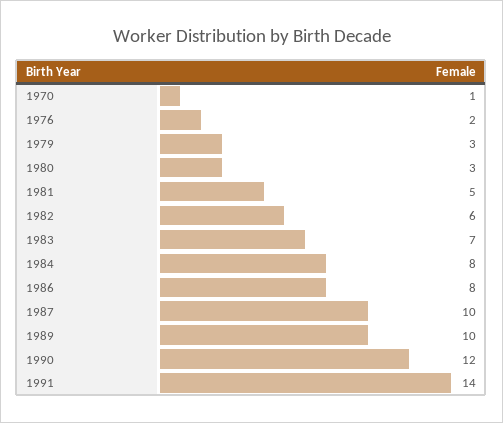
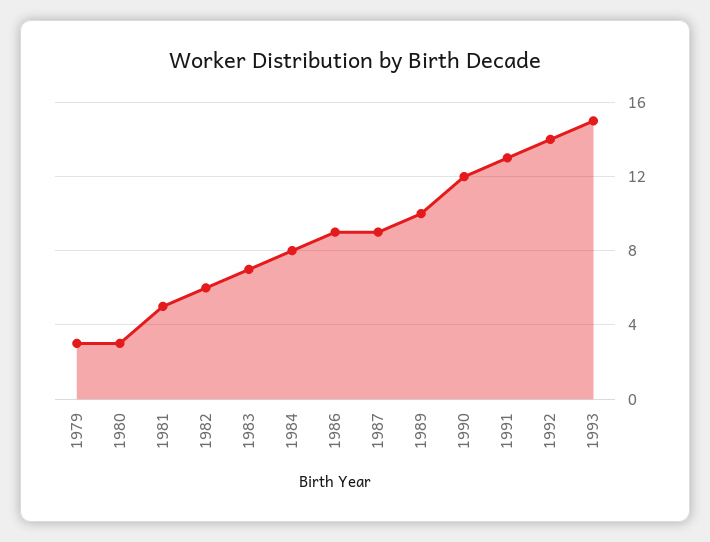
1970: 1 -> none
1976: 2 -> none
1986: 8 -> 9
1987: 10 -> 9
1991: 14 -> 13
1992: none -> 14
1993: none -> 15

